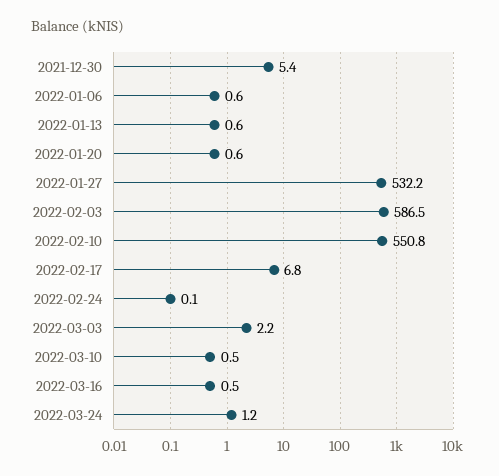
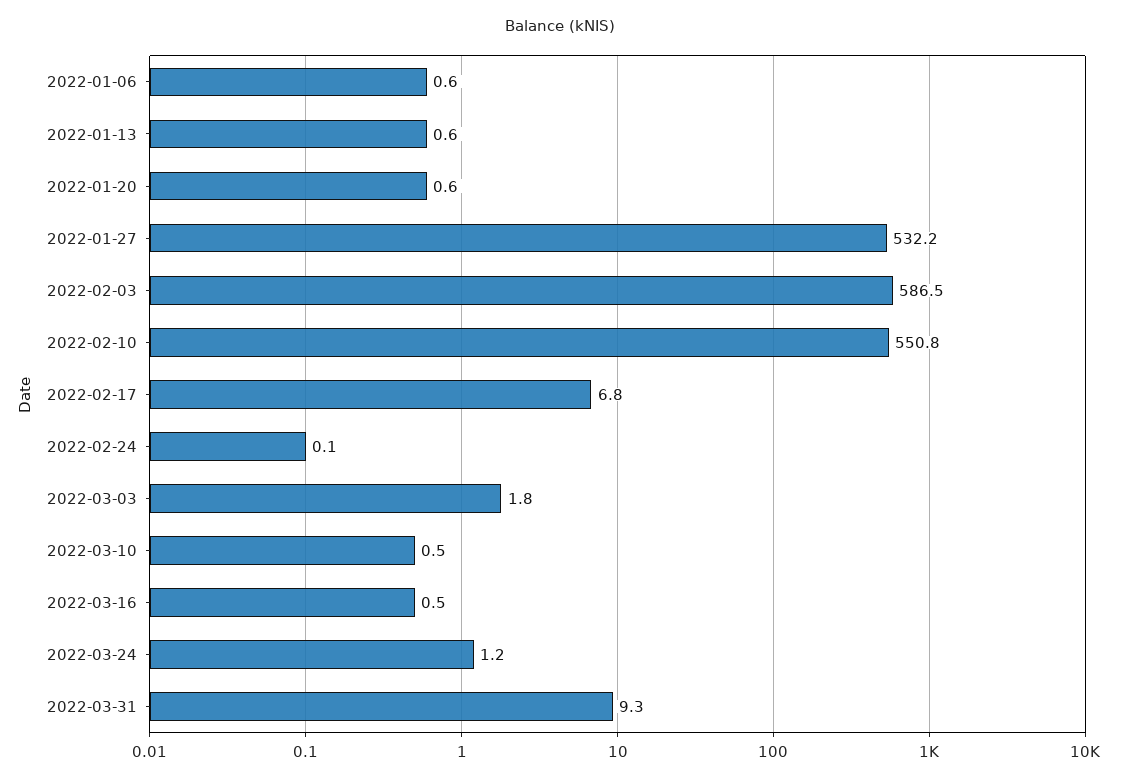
2021-12-30: 5.4 -> none
2022-03-03: 2.2 -> 1.8
2022-03-31: none -> 9.3

